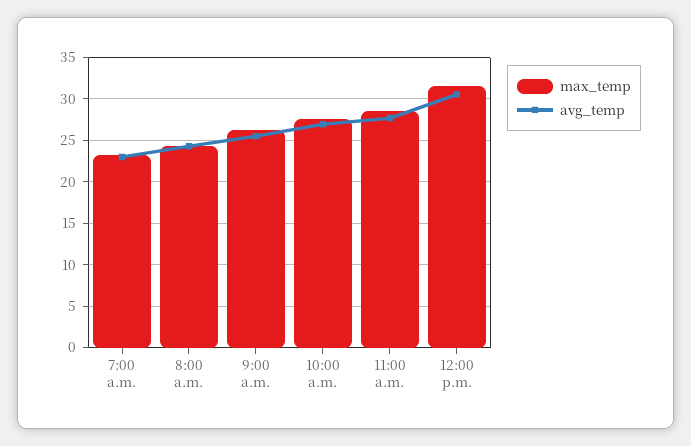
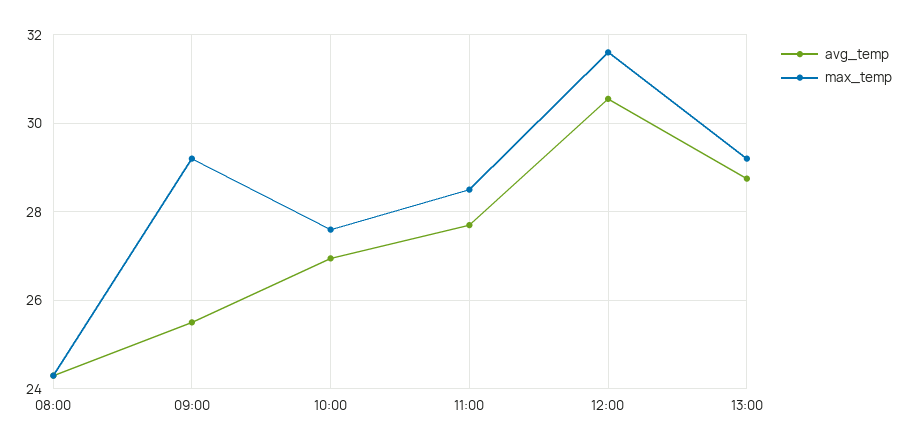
max_temp, 7:00 a.m.: 23 -> none
avg_temp, 7:00 a.m.: 23 -> none
max_temp, 9:00 a.m.: 26 -> 29.2
avg_temp, 13:00: none -> 28.8
max_temp, 13:00: none -> 29.2

